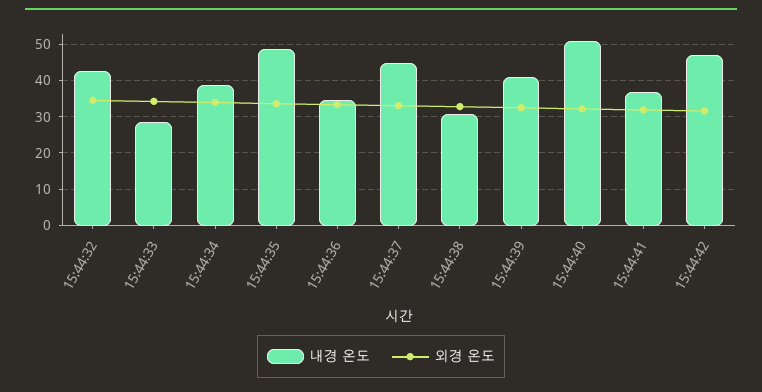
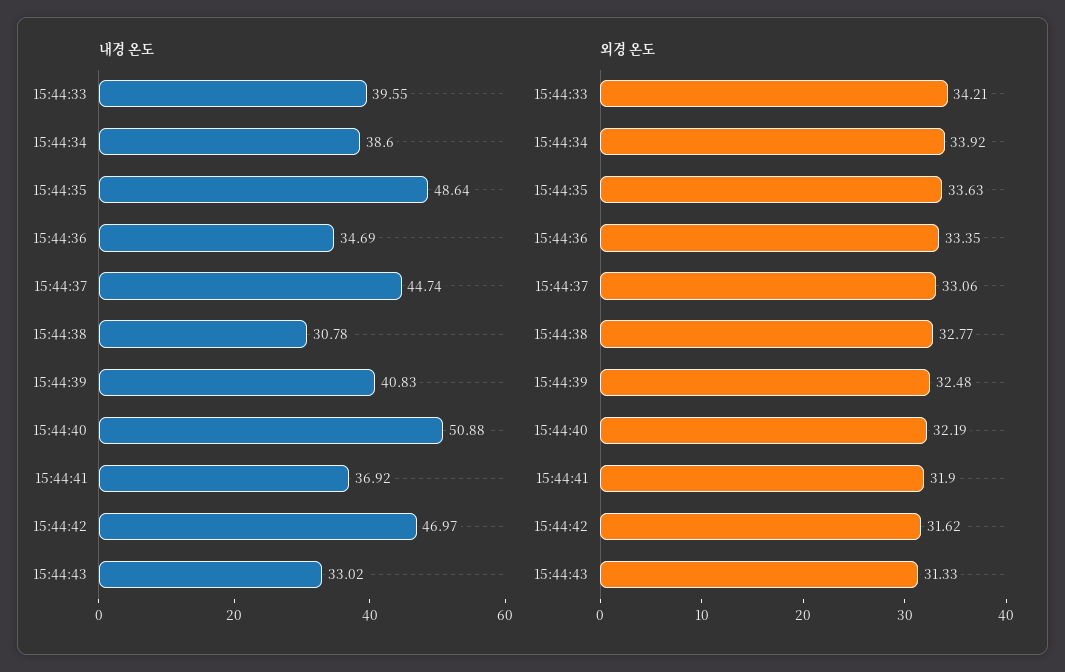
내경 온도, 15:44:32: 42 -> none
외경 온도, 15:44:32: 34 -> none
내경 온도, 15:44:33: 28 -> 39.55
내경 온도, 15:44:43: none -> 33.02
외경 온도, 15:44:43: none -> 31.33

